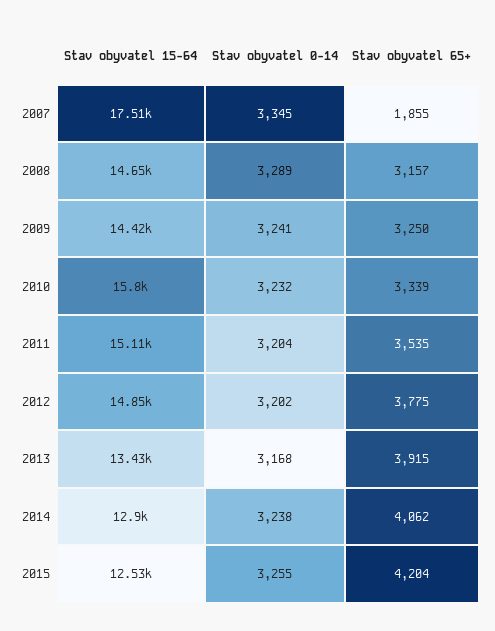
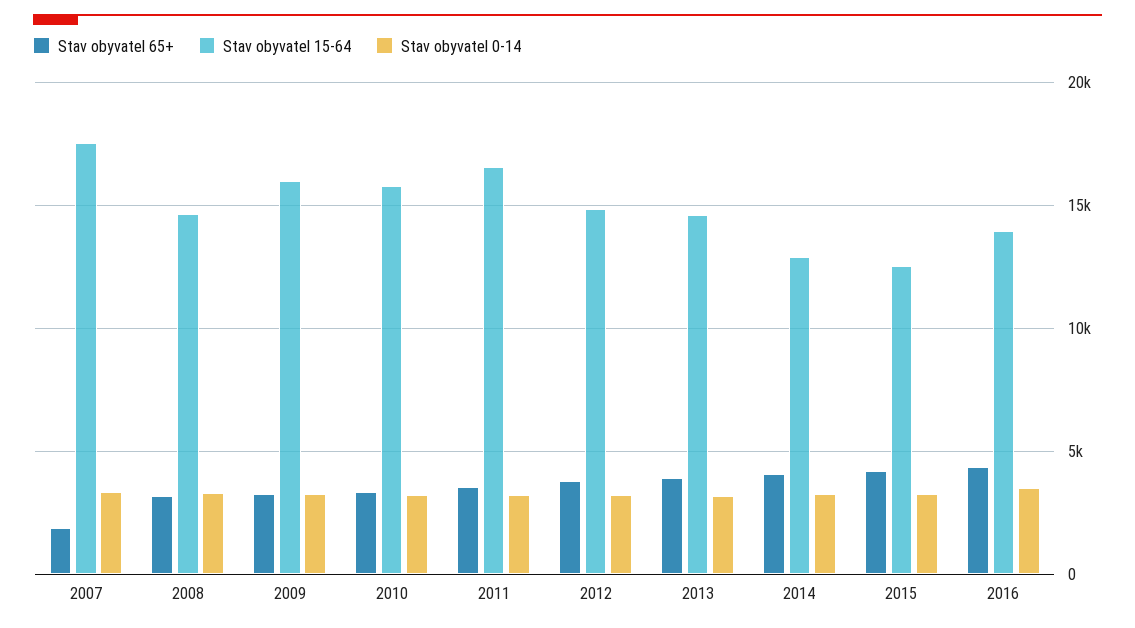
Stav obyvatel 15-64, 2009: 14420 -> 16000
Stav obyvatel 15-64, 2011: 15110 -> 16500
Stav obyvatel 15-64, 2013: 13430 -> 14500
Stav obyvatel 65+, 2016: none -> 4500
Stav obyvatel 15-64, 2016: none -> 14000
Stav obyvatel 0-14, 2016: none -> 3500

